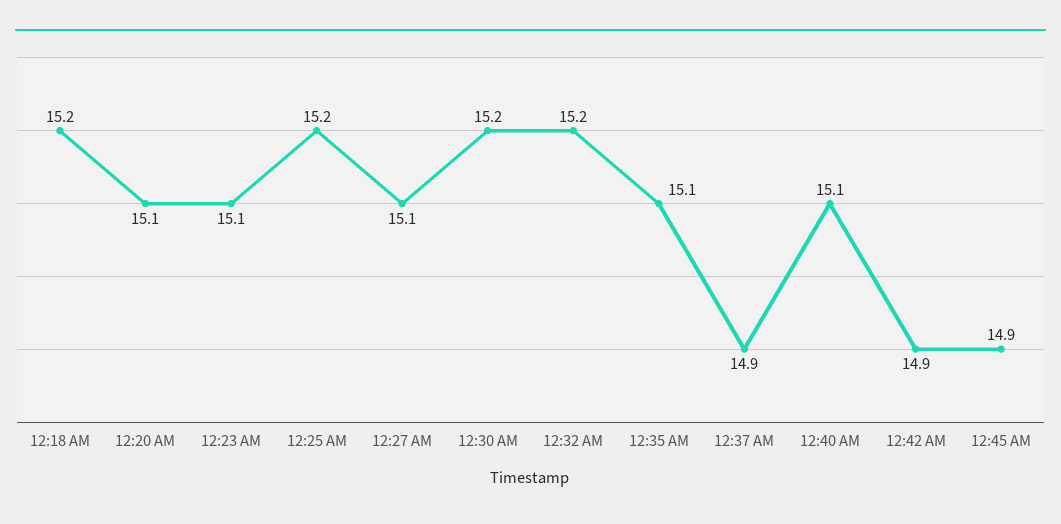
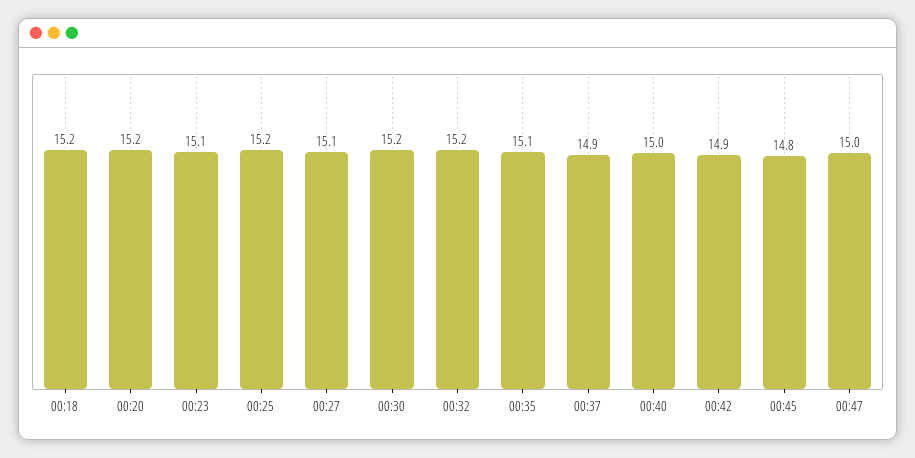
12:20 AM: 15.1 -> 15.2
12:40 AM: 15.1 -> 15
12:45 AM: 14.9 -> 14.8
00:47: none -> 15

